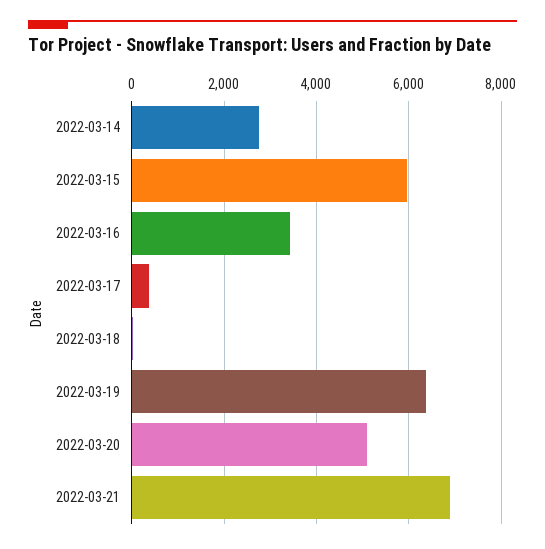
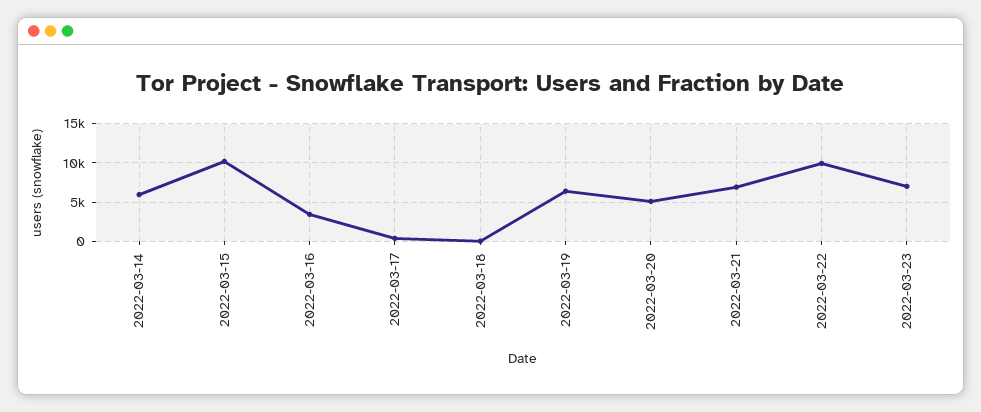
2022-03-14: 2800 -> 6000
2022-03-15: 6000 -> 10000
2022-03-22: none -> 10000
2022-03-23: none -> 7000

